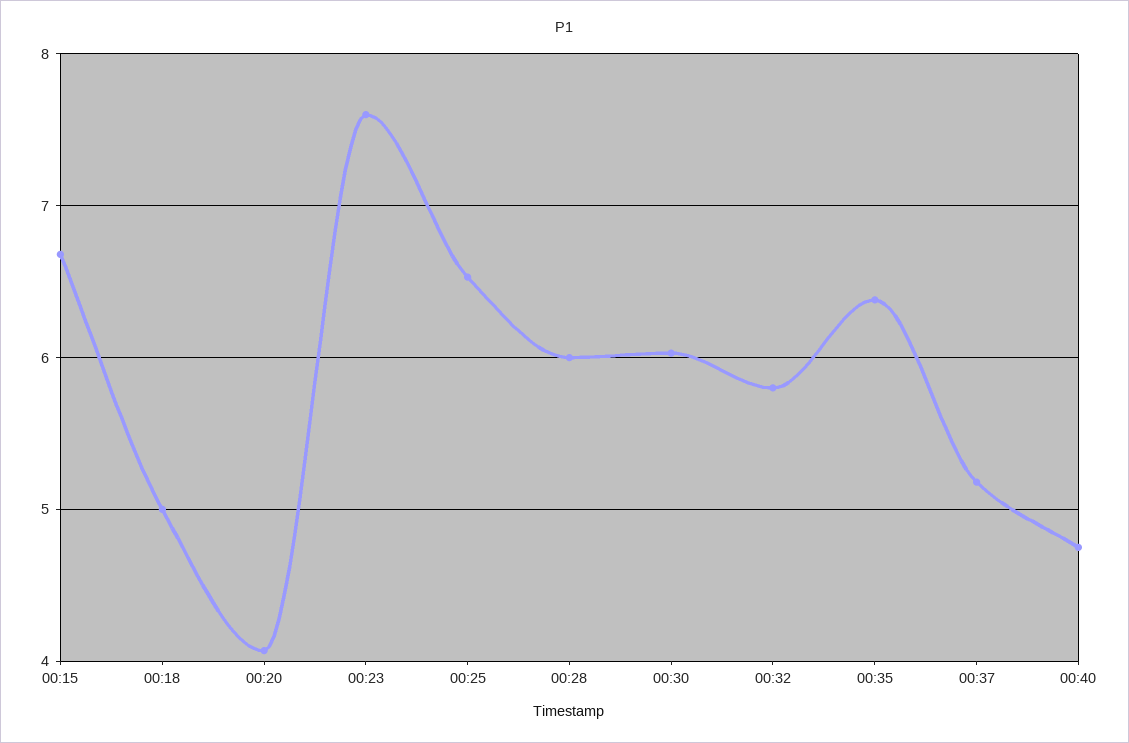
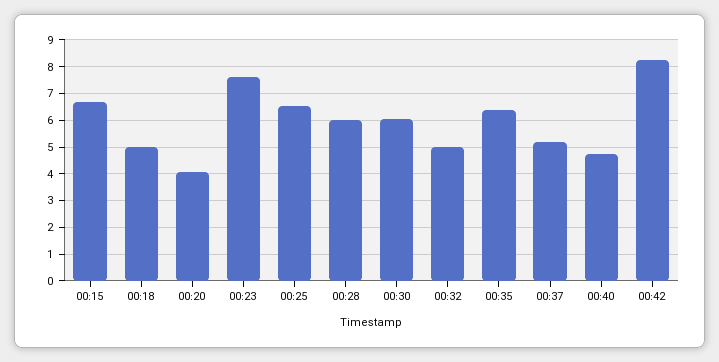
00:32: 5.8 -> 5
00:42: none -> 8.25

